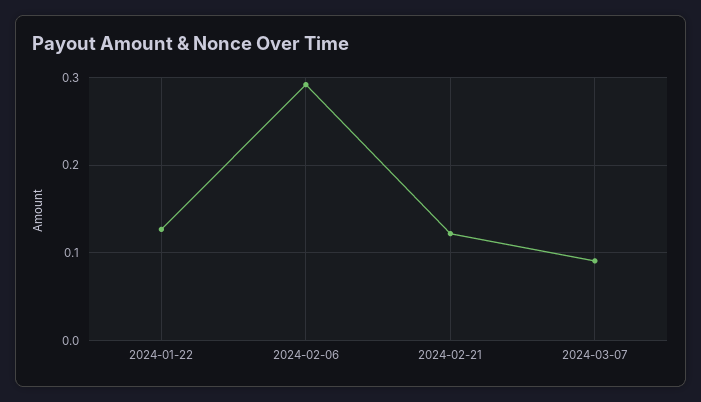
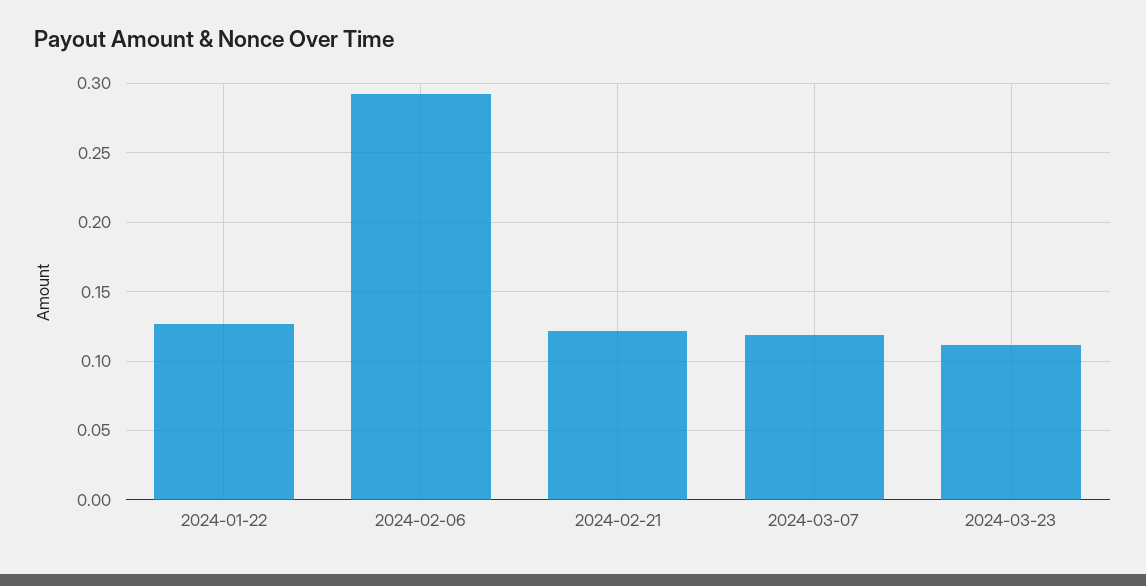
2024-03-07: 0.09 -> 0.12
2024-03-23: none -> 0.11

